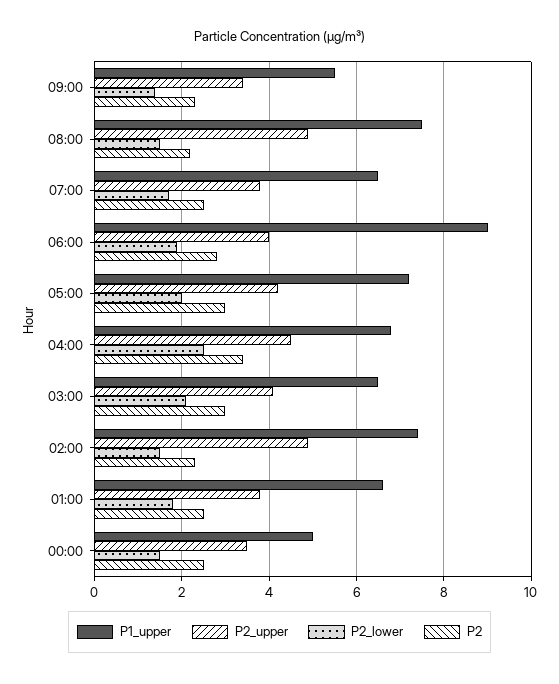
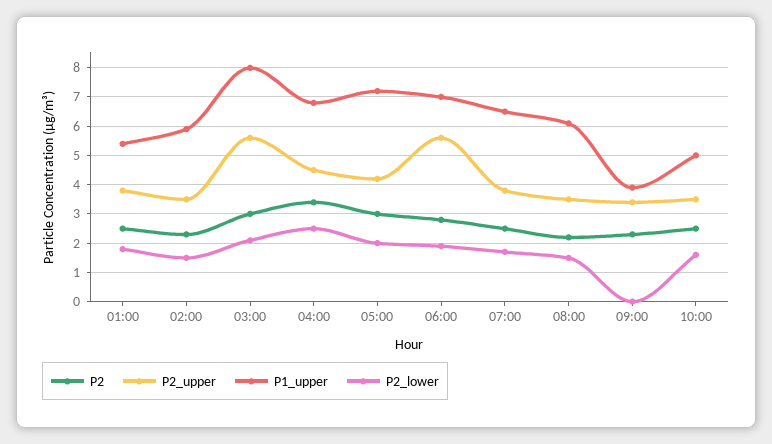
P1_upper, 09:00: 5.5 -> 4
P2_lower, 09:00: 1.5 -> 0
P1_upper, 08:00: 7.5 -> 6
P2_upper, 08:00: 5 -> 3.5
P1_upper, 06:00: 9 -> 7
P2_upper, 06:00: 4 -> 5.5
P1_upper, 03:00: 6.5 -> 8
P2_upper, 03:00: 4 -> 5.5
P1_upper, 02:00: 7.5 -> 6
P2_upper, 02:00: 5 -> 3.5
P1_upper, 01:00: 6.5 -> 5.5
P1_upper, 00:00: 5 -> none
P2_upper, 00:00: 3.5 -> none
P2_lower, 00:00: 1.5 -> none
P2, 00:00: 2.5 -> none
P2, 10:00: none -> 2.5
P2_upper, 10:00: none -> 3.5
P1_upper, 10:00: none -> 5
P2_lower, 10:00: none -> 1.5

